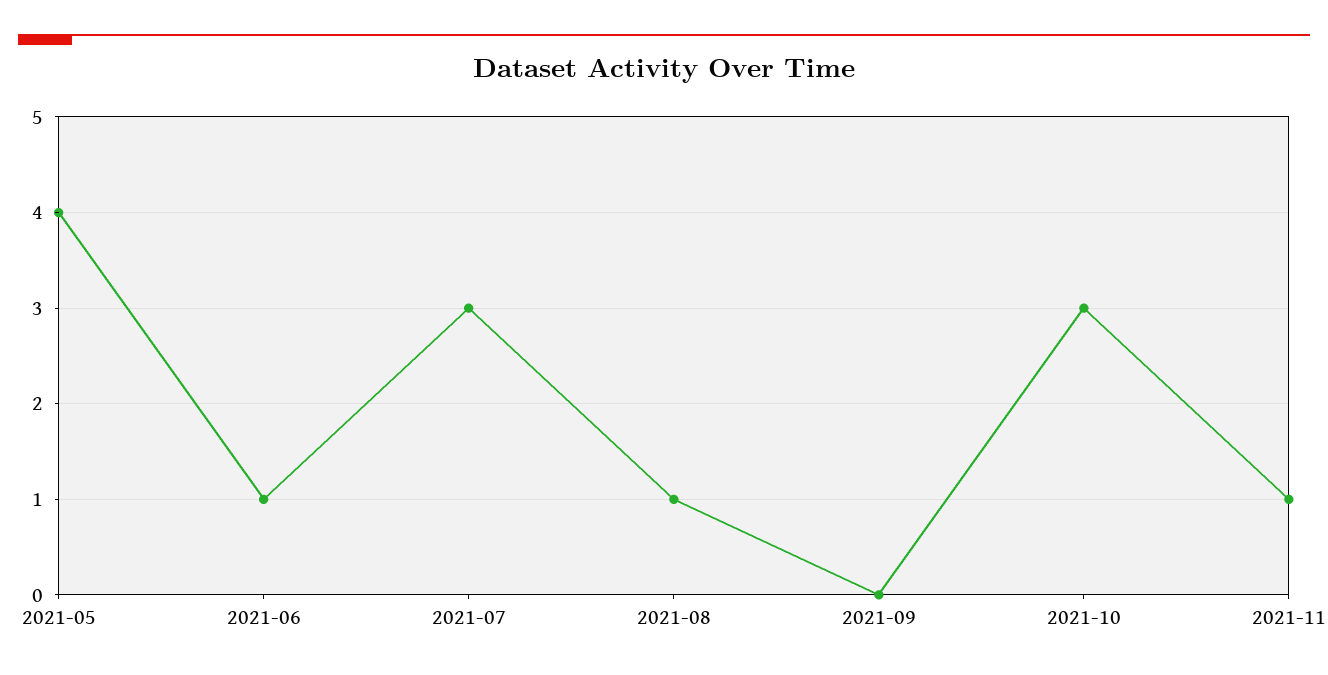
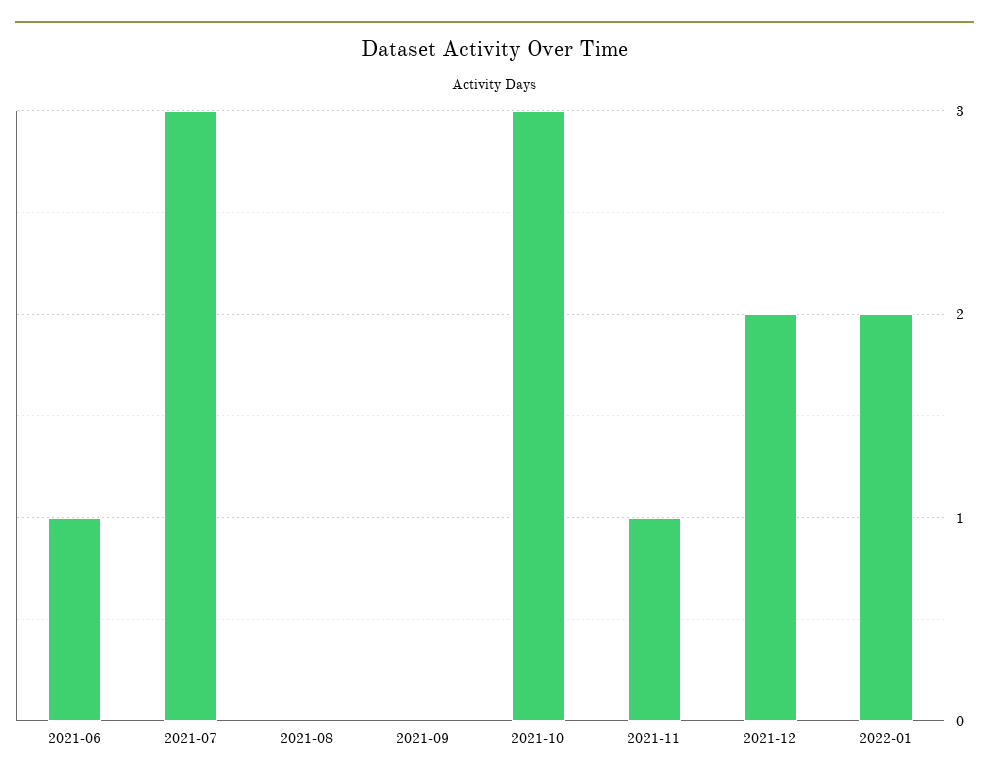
2021-05: 4 -> none
2021-08: 1 -> 0
2021-12: none -> 2
2022-01: none -> 2

